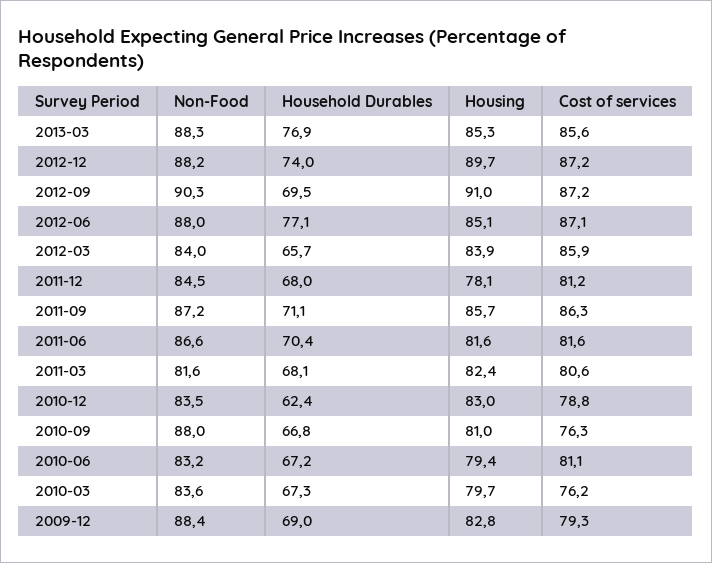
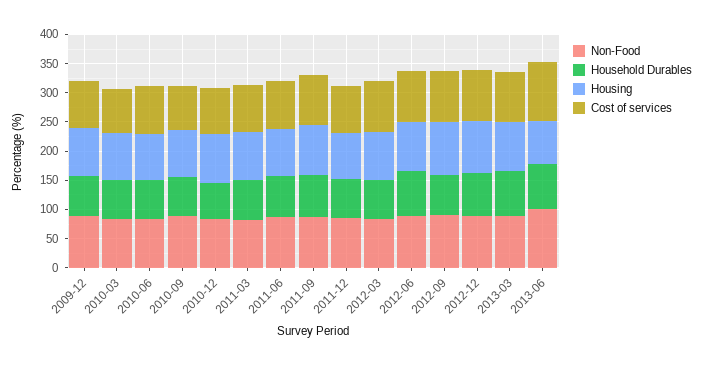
Non-Food, 2013-06: none -> 100
Household Durables, 2013-06: none -> 75
Housing, 2013-06: none -> 75
Cost of services, 2013-06: none -> 100

